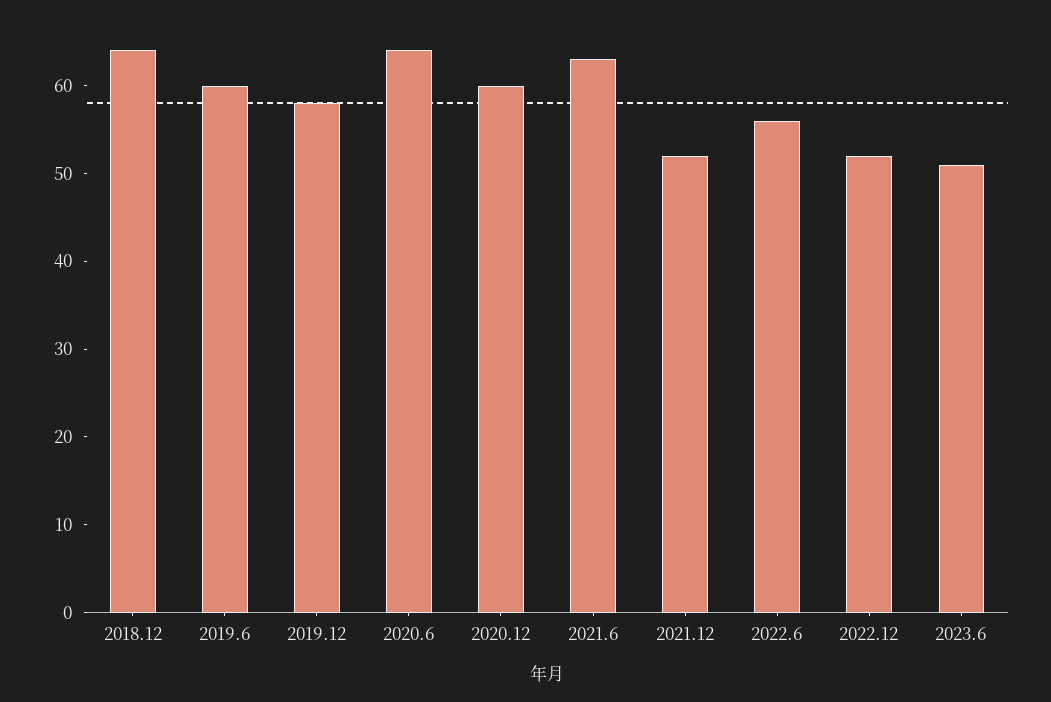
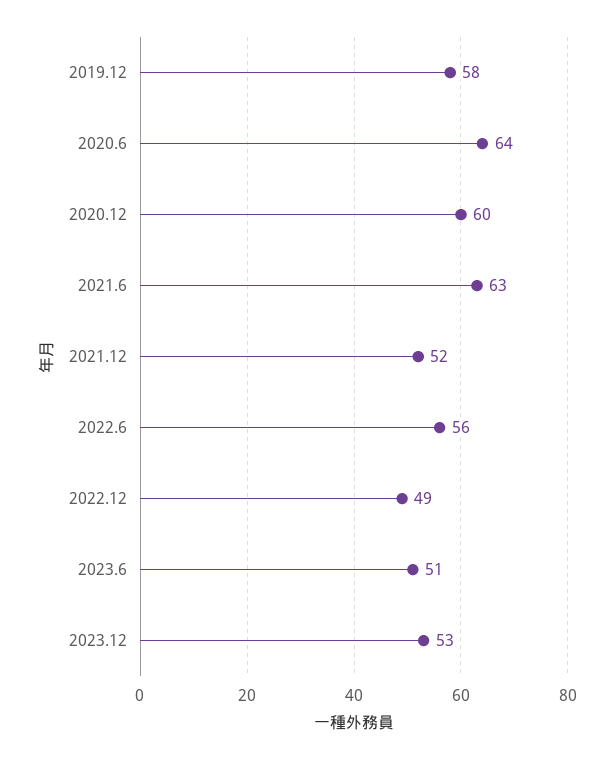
2018.12: 64 -> none
2019.6: 60 -> none
2022.12: 52 -> 49
2023.12: none -> 53

